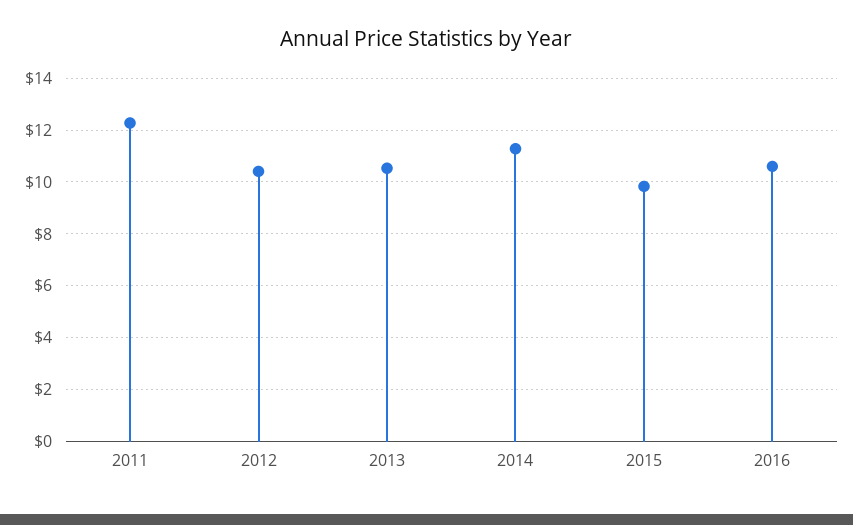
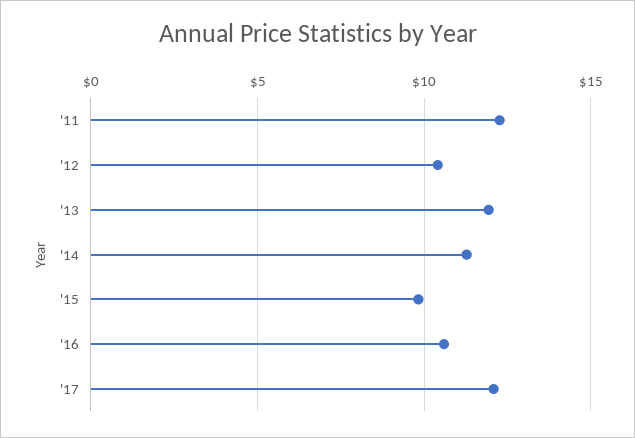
2013: 10.5 -> 12
'17: none -> 12

